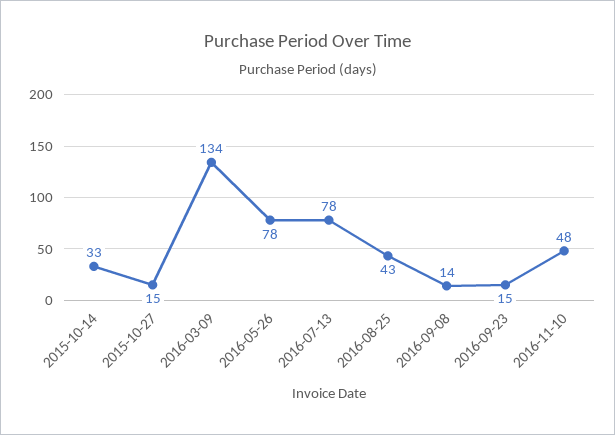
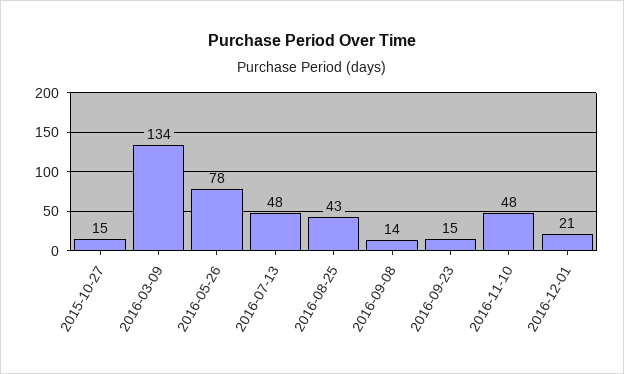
2015-10-14: 33 -> none
2016-07-13: 78 -> 48
2016-12-01: none -> 21

